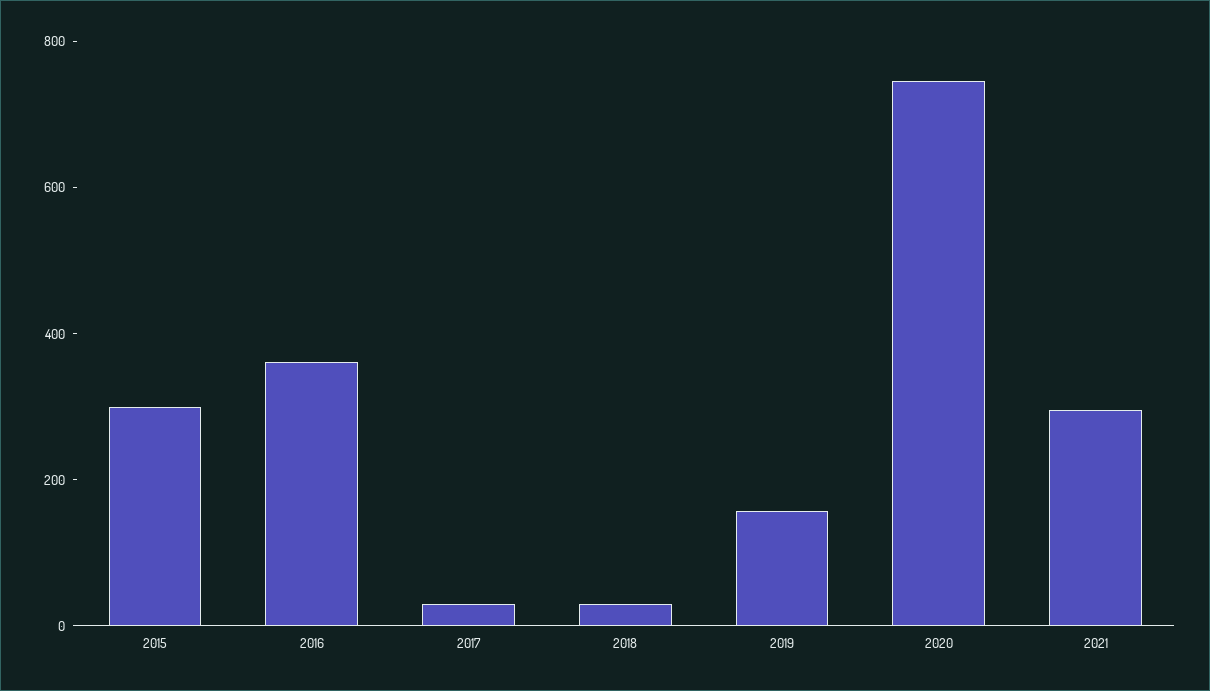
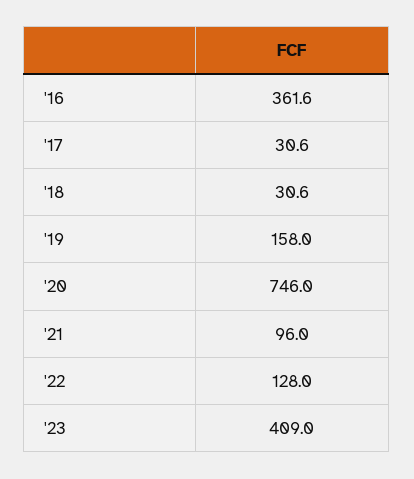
2015: 300 -> none
2021: 300 -> 96
'22: none -> 128
'23: none -> 409

